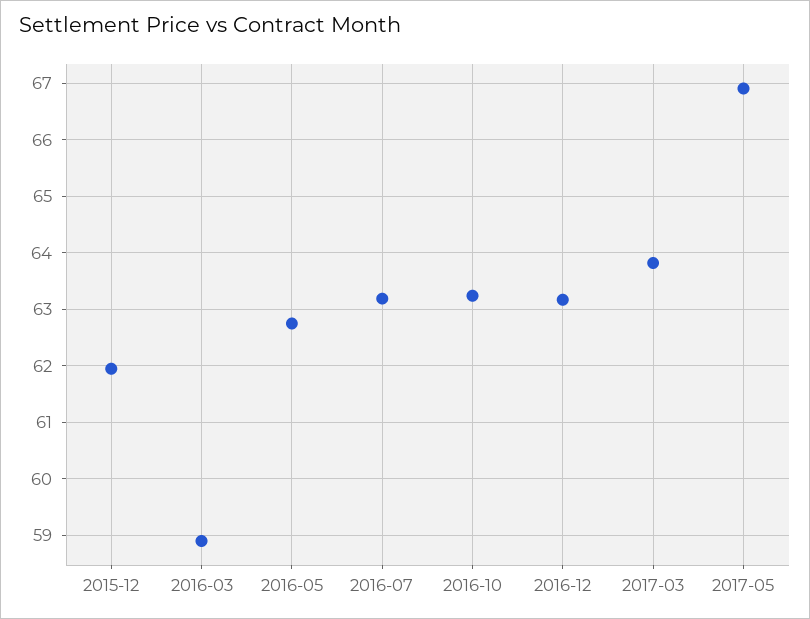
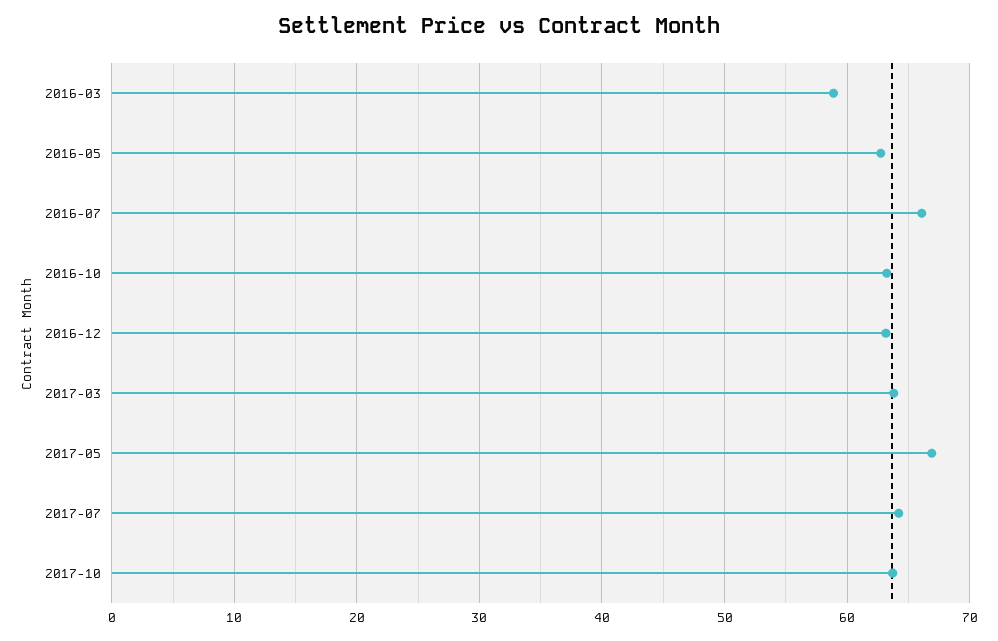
2015-12: 62 -> none
2016-07: 63.2 -> 66
2017-07: none -> 64
2017-10: none -> 64

